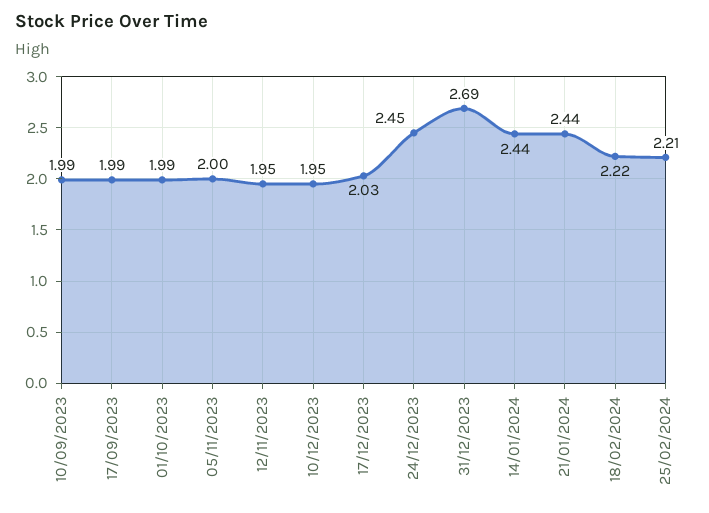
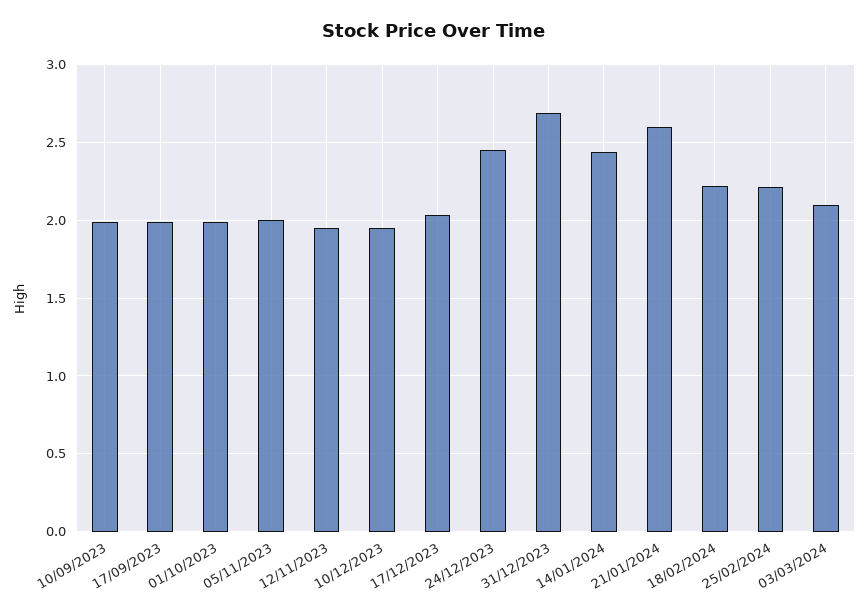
21/01/2024: 2.44 -> 2.6
03/03/2024: none -> 2.1

